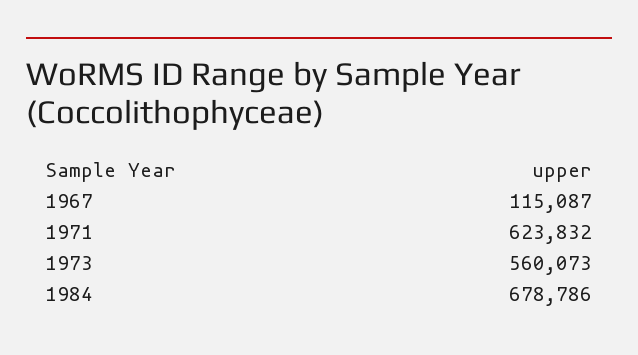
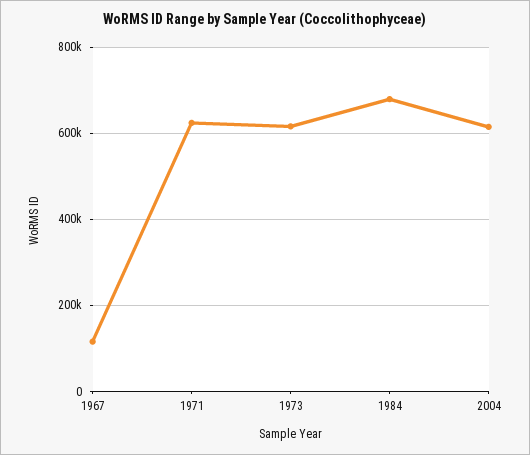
1973: 560073 -> 620000
2004: none -> 620000

